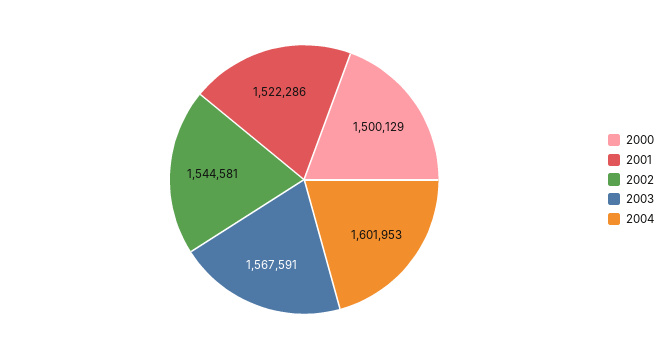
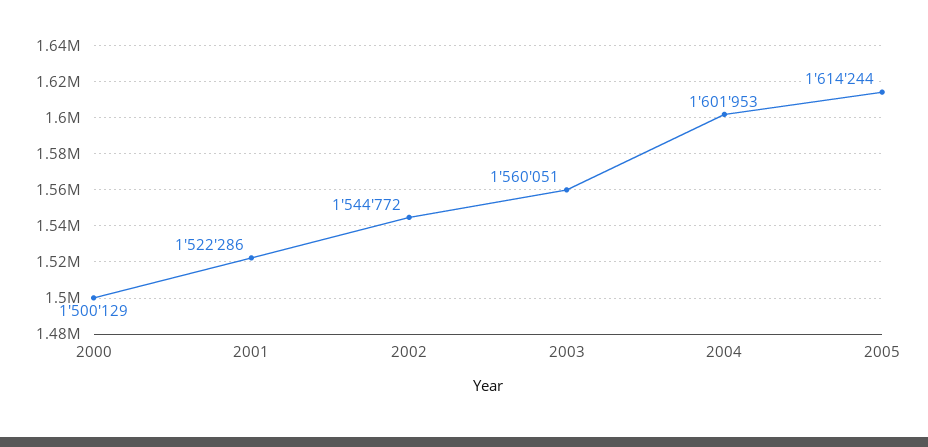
2002: 1544581 -> 1544772
2003: 1567591 -> 1560051
2005: none -> 1614244

